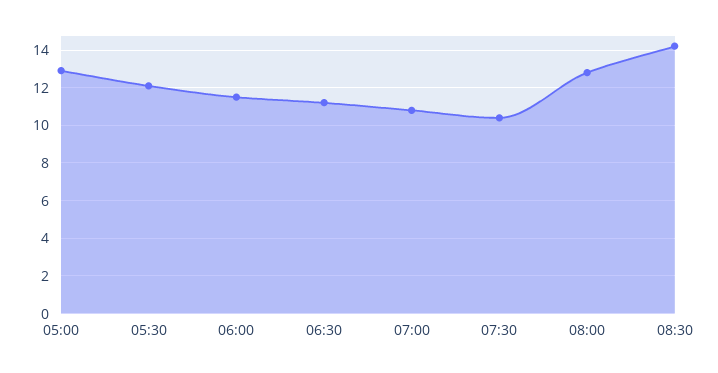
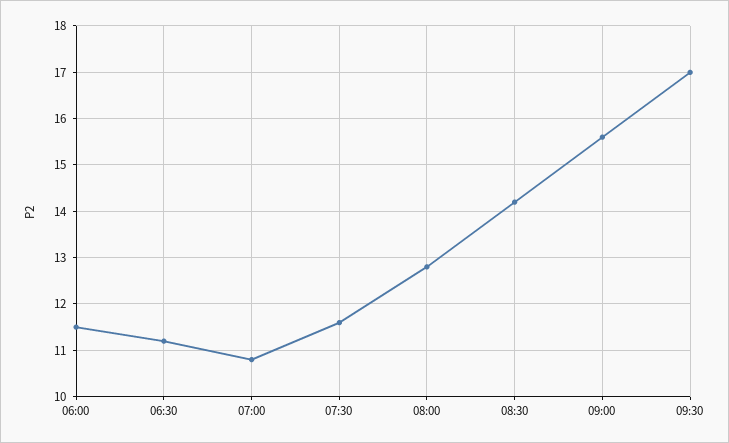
05:00: 13 -> none
05:30: 12 -> none
07:30: 10.5 -> 11.5
09:00: none -> 15.5
09:30: none -> 17

